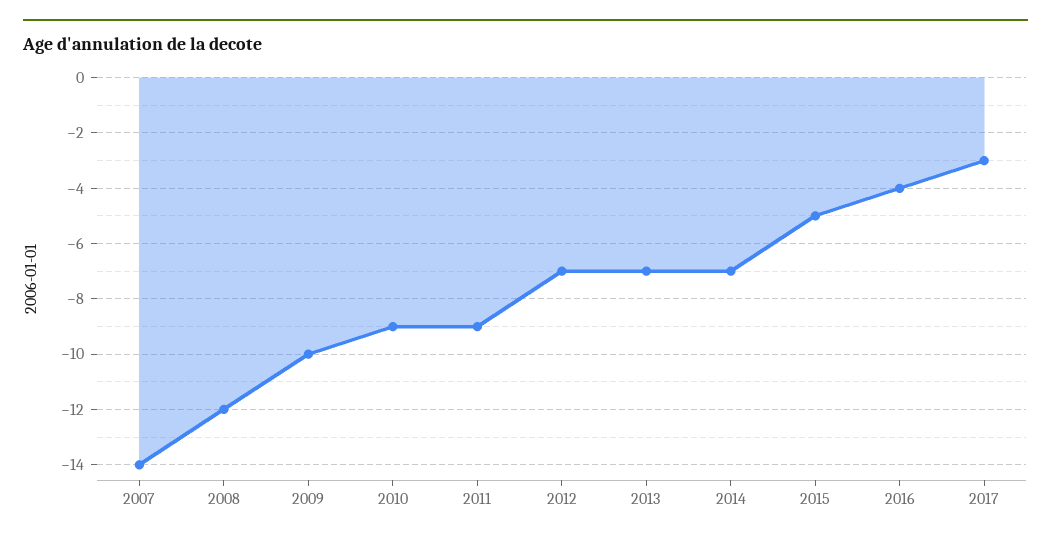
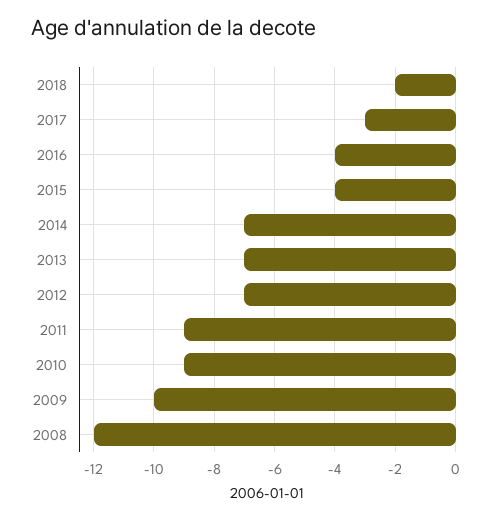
2007: -14 -> none
2015: -5 -> -4
2018: none -> -2

